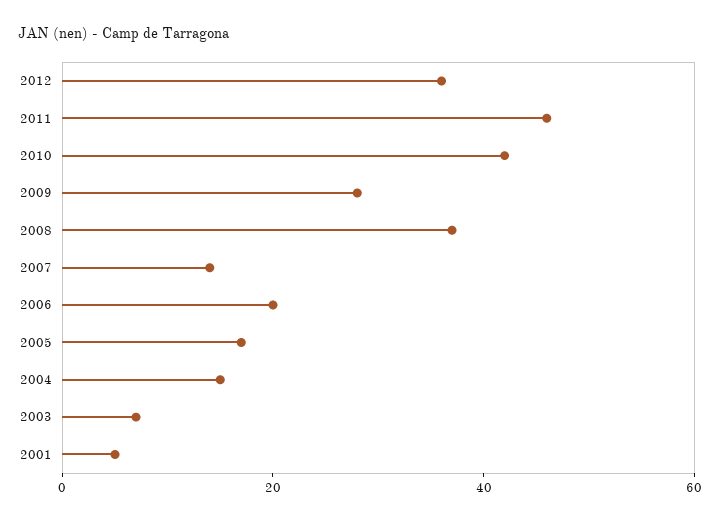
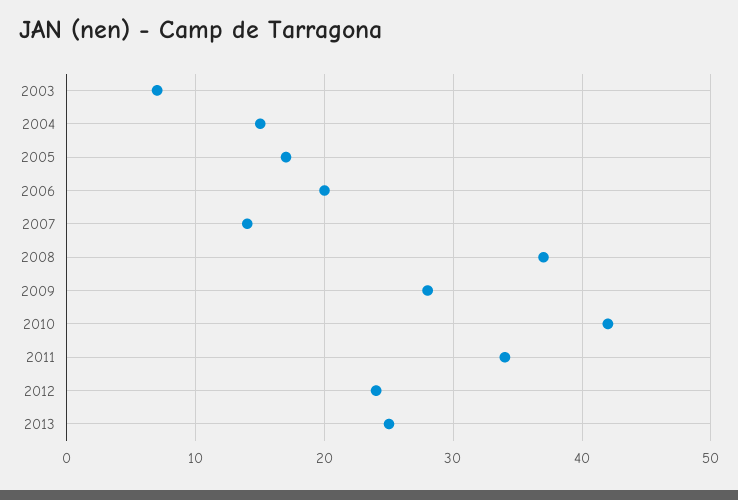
2012: 35 -> 24
2011: 45 -> 34
2001: 5 -> none
2013: none -> 25

